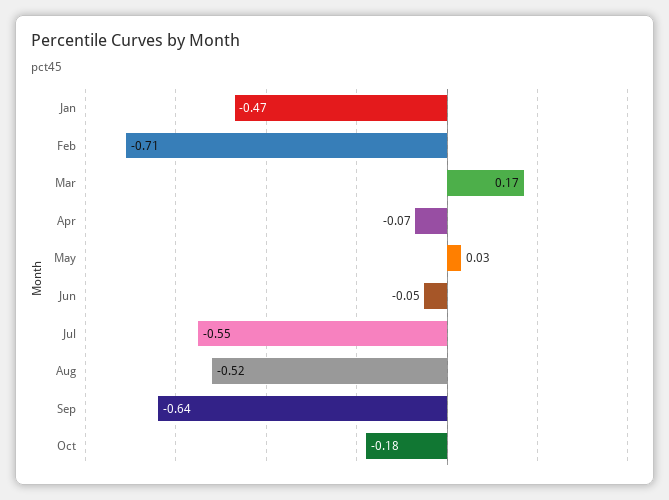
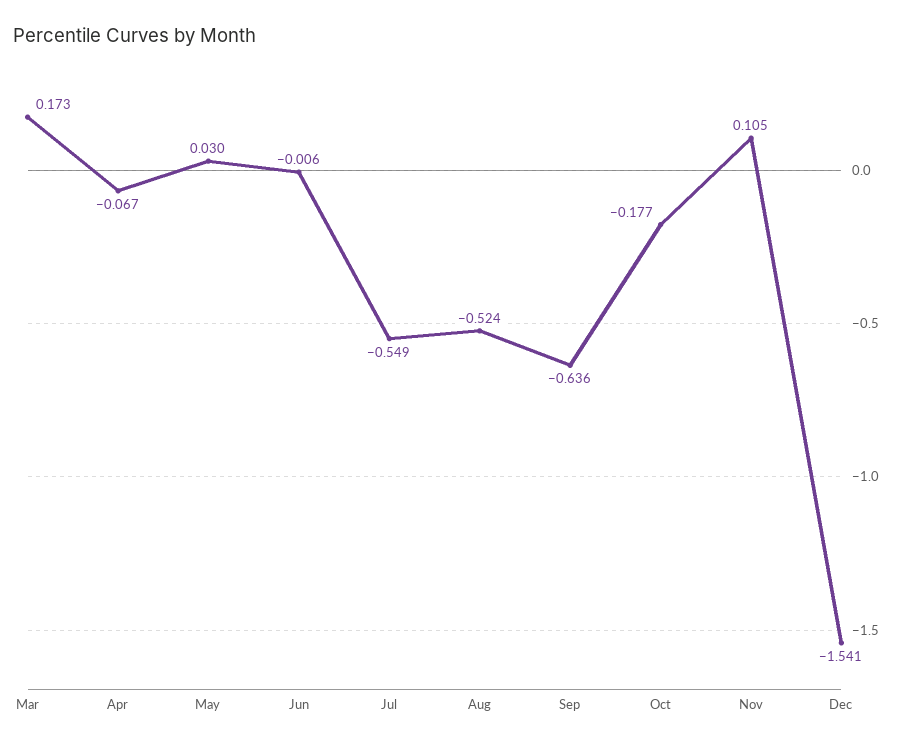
Jan: -0.47 -> none
Feb: -0.71 -> none
Jun: -0.05 -> -0.006
Nov: none -> 0.105
Dec: none -> -1.541

